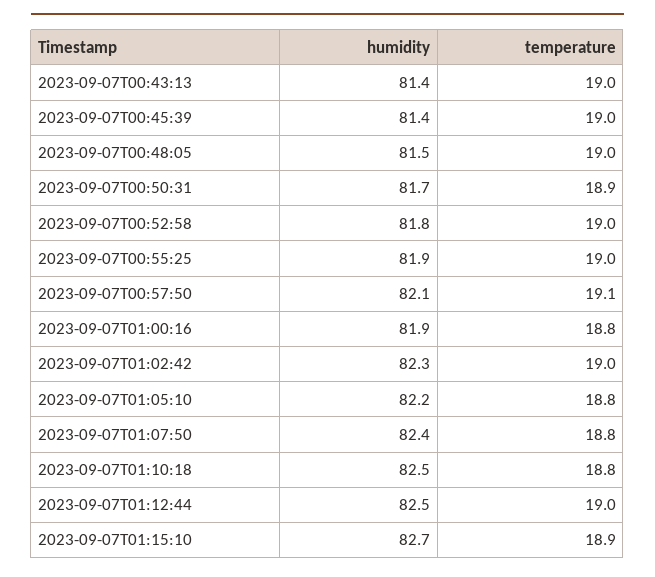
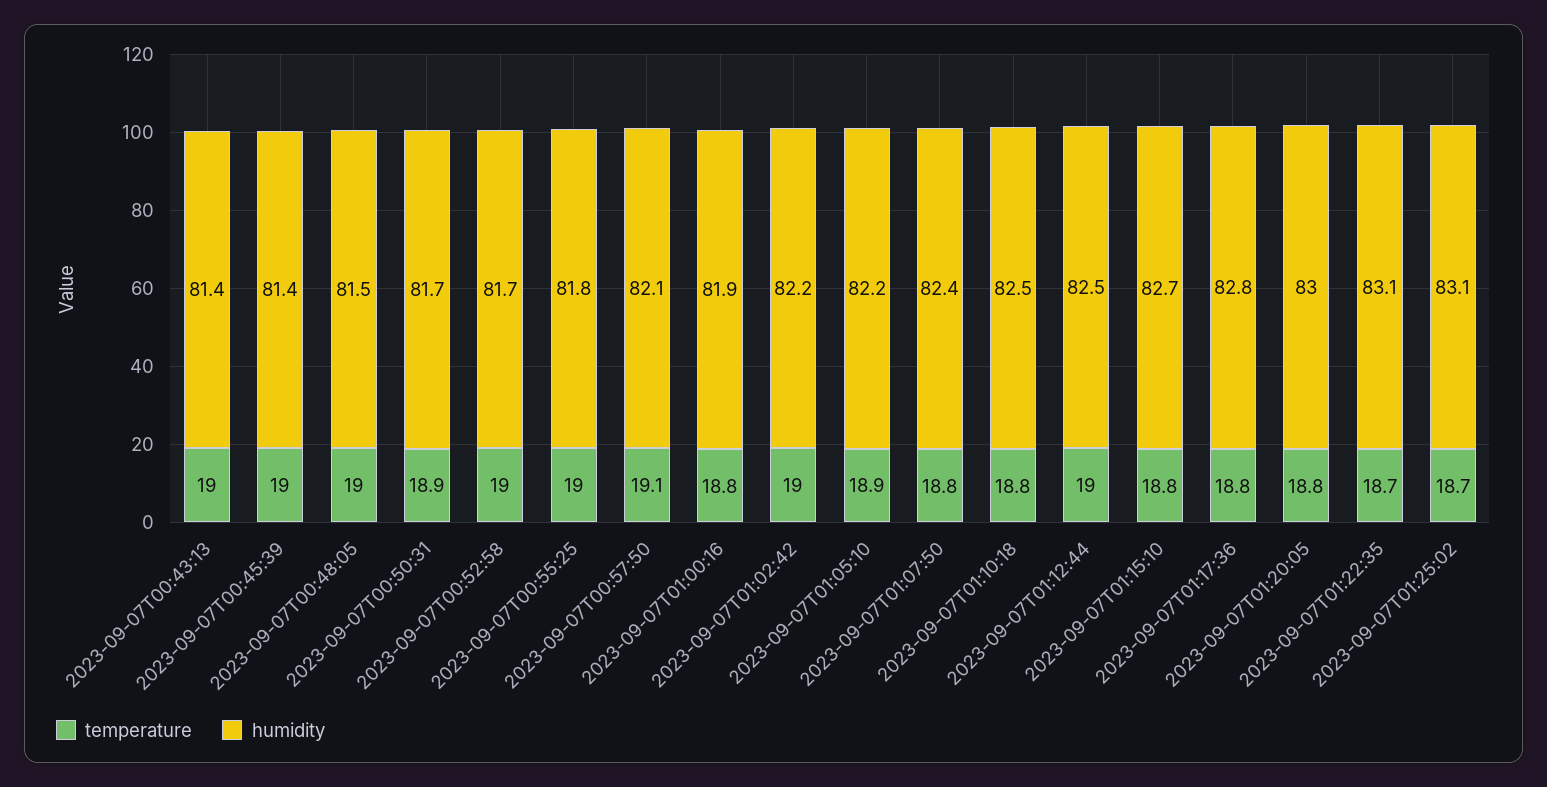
humidity, 2023-09-07T00:52:58: 81.8 -> 81.7
humidity, 2023-09-07T00:55:25: 81.9 -> 81.8
humidity, 2023-09-07T01:02:42: 82.3 -> 82.2
temperature, 2023-09-07T01:05:10: 18.8 -> 18.9
temperature, 2023-09-07T01:15:10: 18.9 -> 18.8
temperature, 2023-09-07T01:17:36: none -> 18.8
humidity, 2023-09-07T01:17:36: none -> 82.8
temperature, 2023-09-07T01:20:05: none -> 18.8
humidity, 2023-09-07T01:20:05: none -> 83
temperature, 2023-09-07T01:22:35: none -> 18.7
humidity, 2023-09-07T01:22:35: none -> 83.1
temperature, 2023-09-07T01:25:02: none -> 18.7
humidity, 2023-09-07T01:25:02: none -> 83.1

